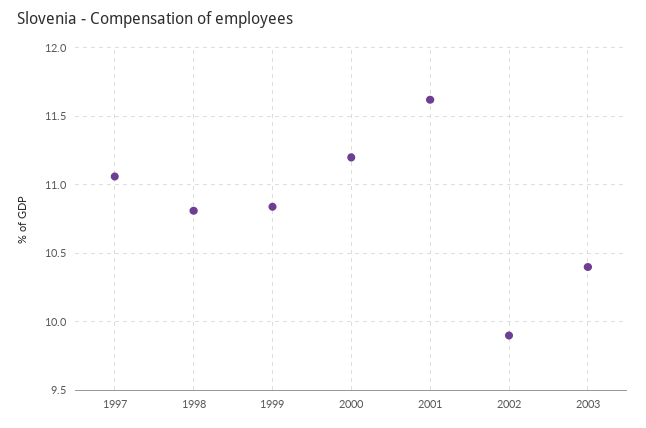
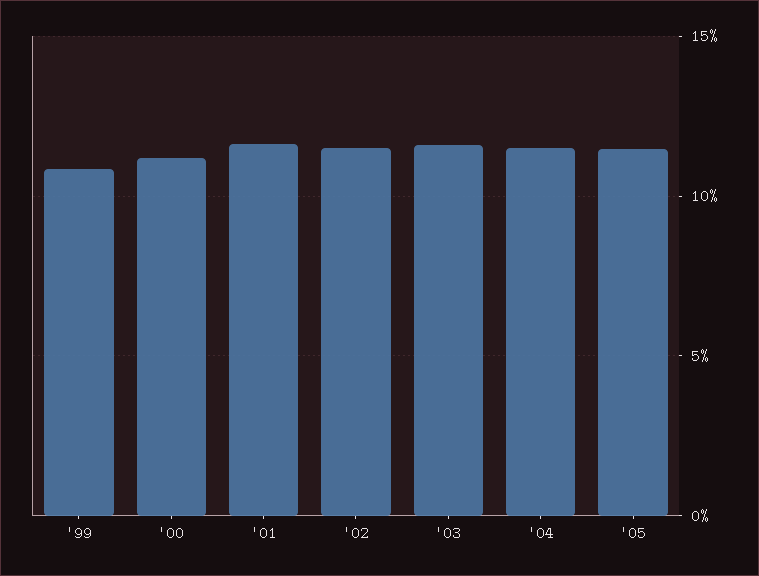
1997: 11.05 -> none
1998: 10.8 -> none
2002: 9.9 -> 11.5
2003: 10.4 -> 11.5
'04: none -> 11.5
'05: none -> 11.5

